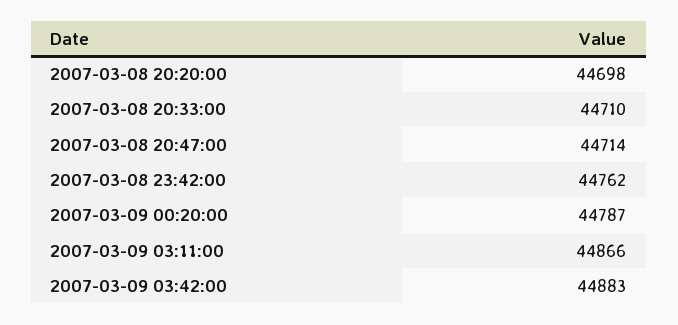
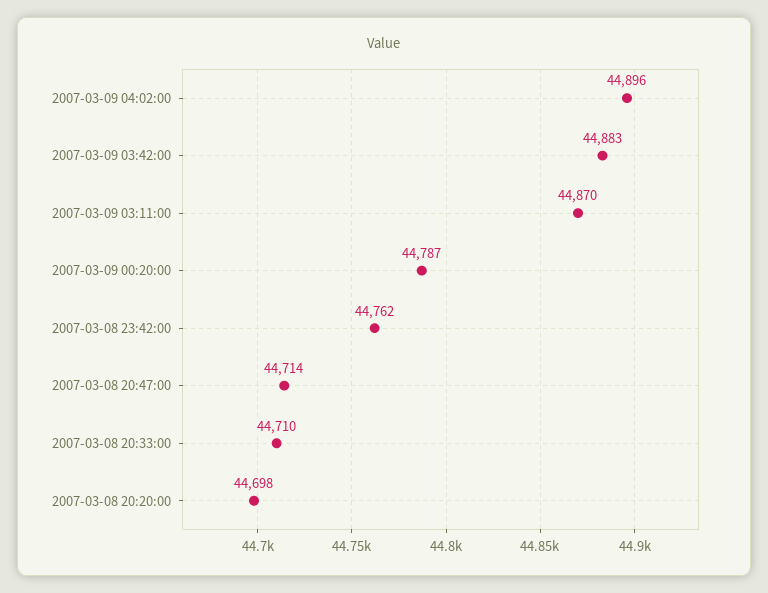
2007-03-09 03:11:00: 44866 -> 44870
2007-03-09 04:02:00: none -> 44896

